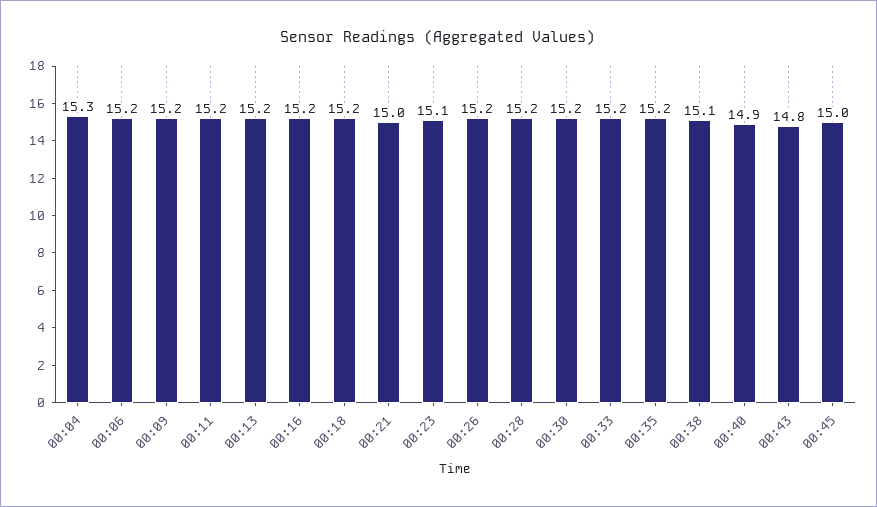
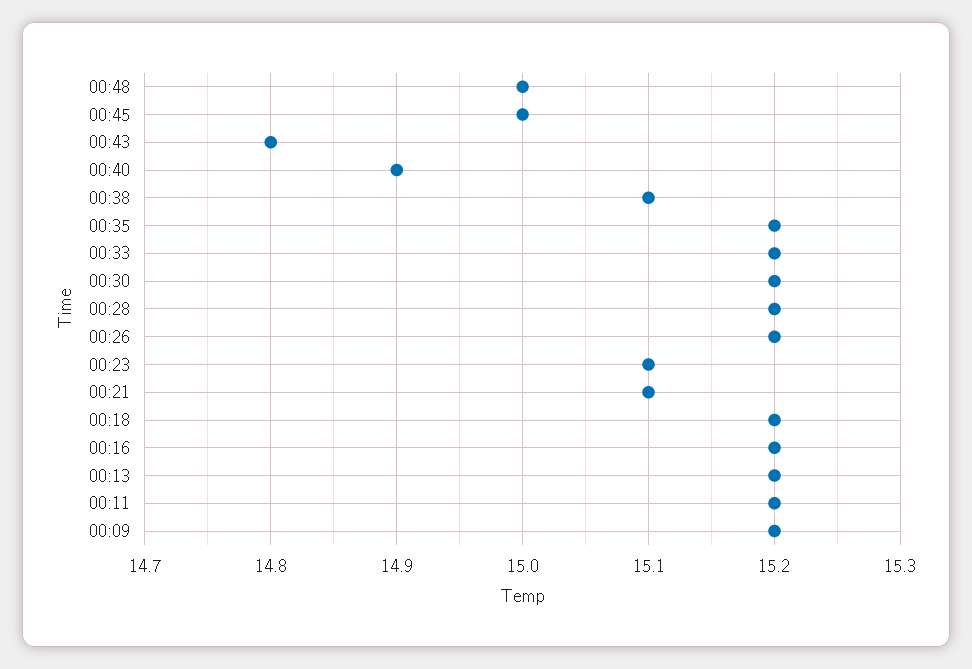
00:04: 15.3 -> none
00:06: 15.2 -> none
00:21: 15 -> 15.1
00:48: none -> 15

